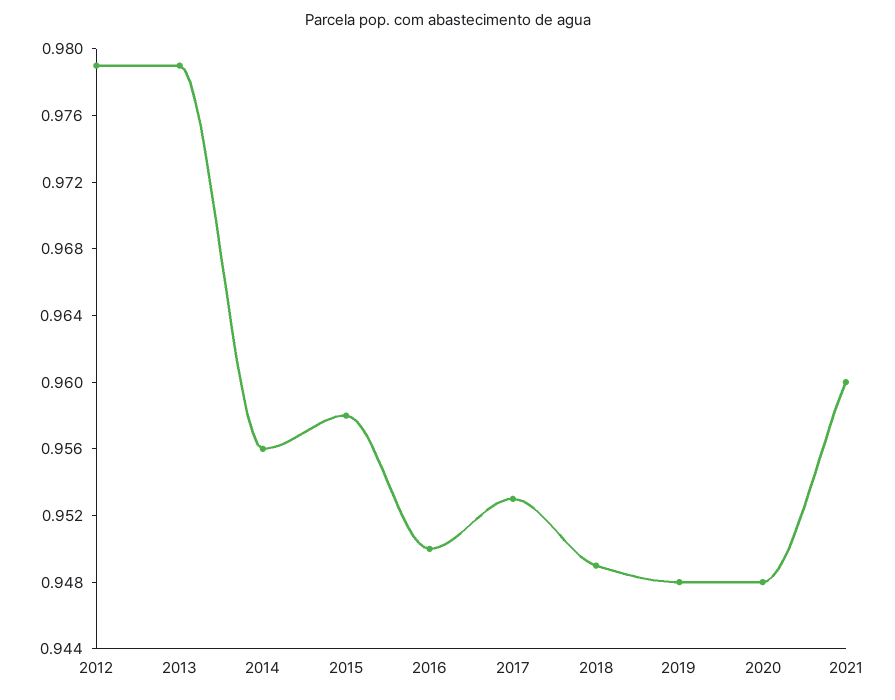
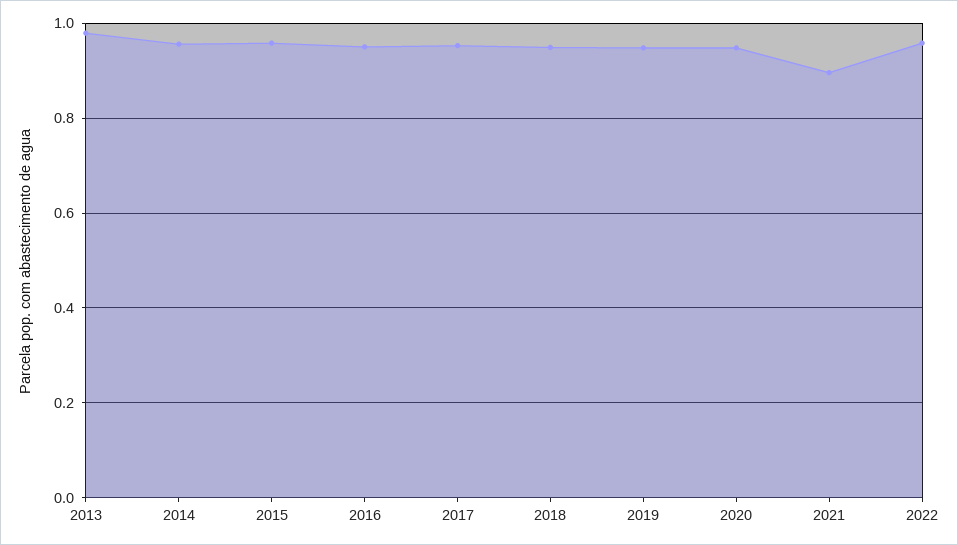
2012: 0.979 -> none
2021: 0.96 -> 0.9
2022: none -> 0.96

